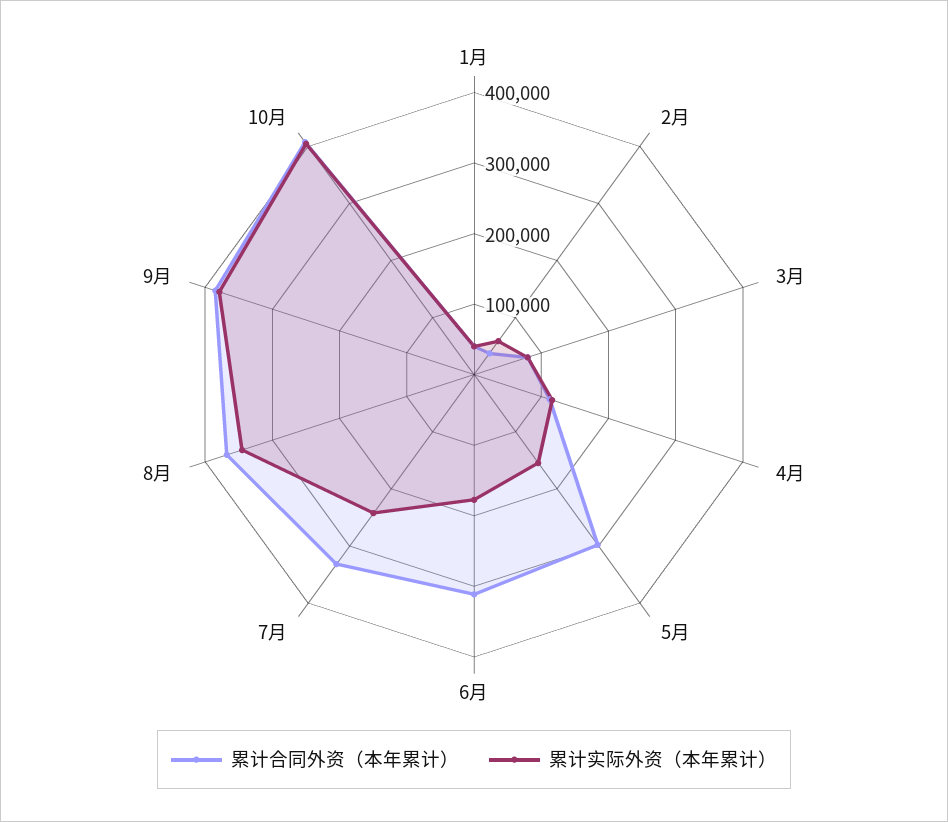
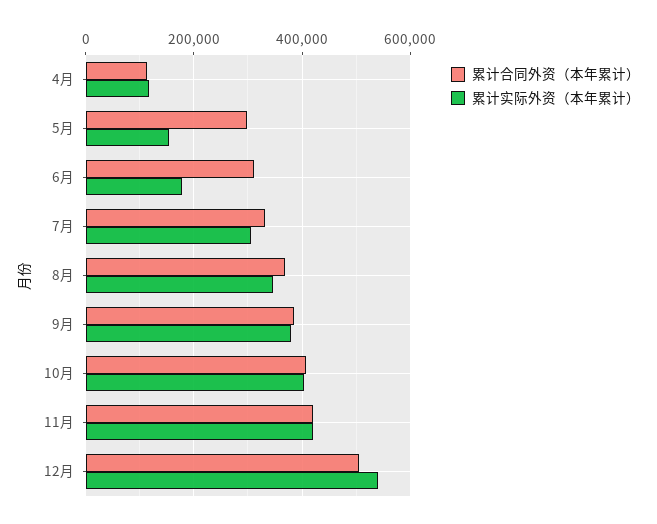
累计合同外资（本年累计）, 1月: 40000 -> none
累计实际外资（本年累计）, 1月: 40000 -> none
累计合同外资（本年累计）, 2月: 40000 -> none
累计实际外资（本年累计）, 2月: 60000 -> none
累计合同外资（本年累计）, 3月: 80000 -> none
累计实际外资（本年累计）, 3月: 80000 -> none
累计实际外资（本年累计）, 7月: 240000 -> 300000
累计合同外资（本年累计）, 11月: none -> 420000
累计实际外资（本年累计）, 11月: none -> 420000
累计合同外资（本年累计）, 12月: none -> 500000
累计实际外资（本年累计）, 12月: none -> 540000

